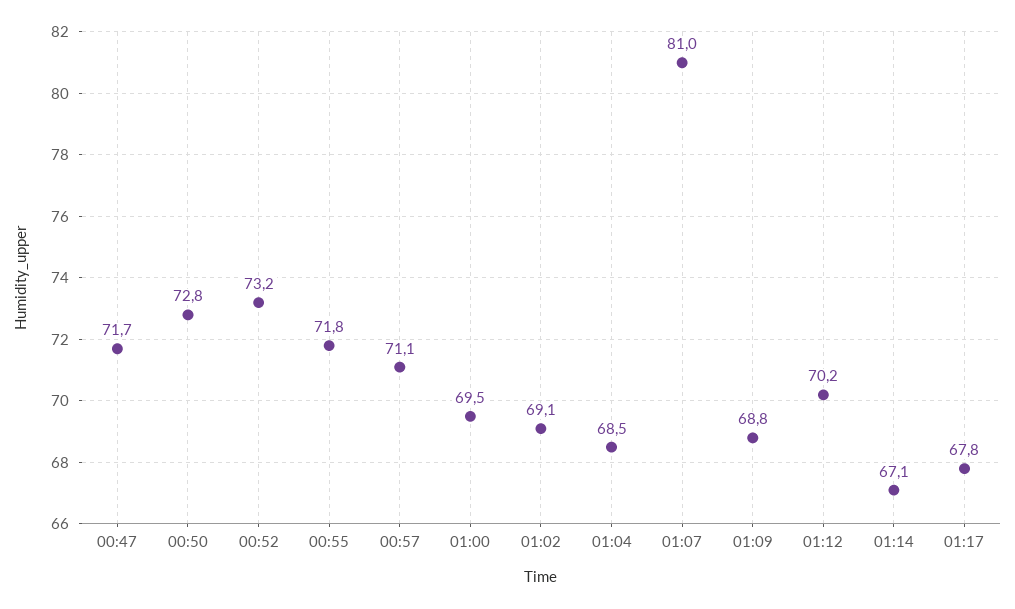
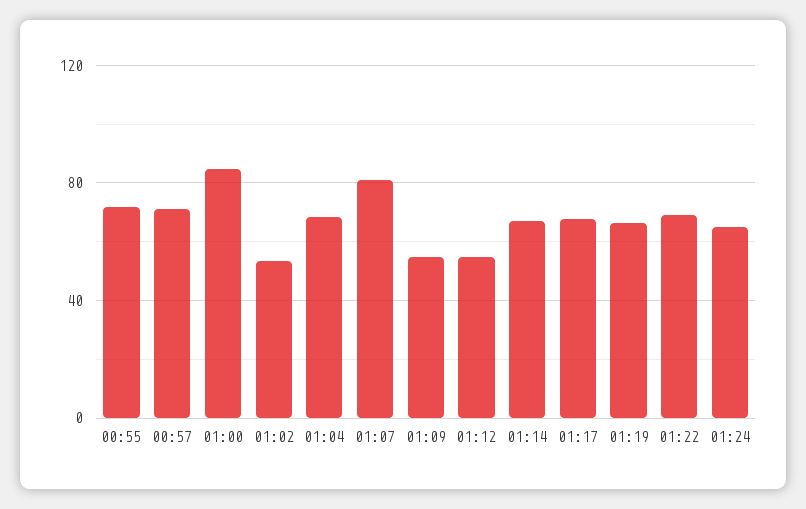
00:47: 71.7 -> none
00:50: 72.8 -> none
00:52: 73.2 -> none
01:00: 69.5 -> 85
01:02: 69.1 -> 55
01:09: 68.8 -> 55
01:12: 70.2 -> 55
01:19: none -> 65
01:22: none -> 70
01:24: none -> 65

